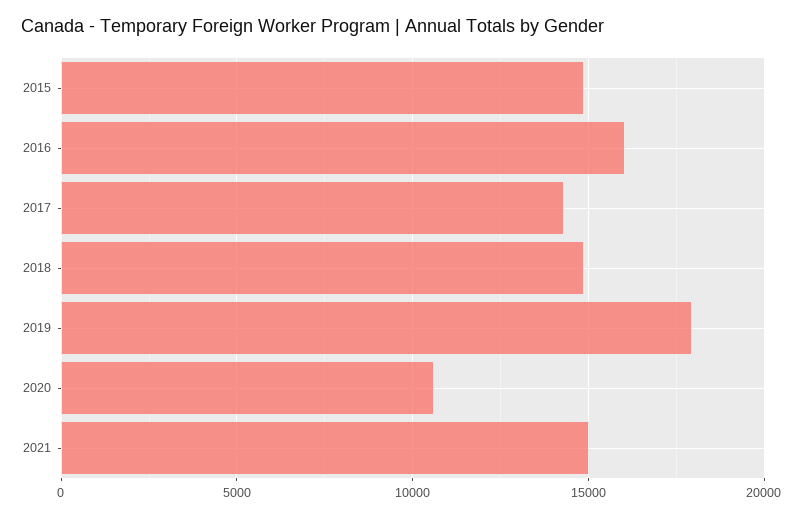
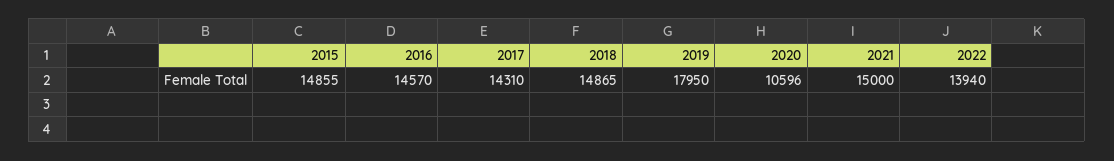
2016: 16000 -> 14570
2022: none -> 13940

